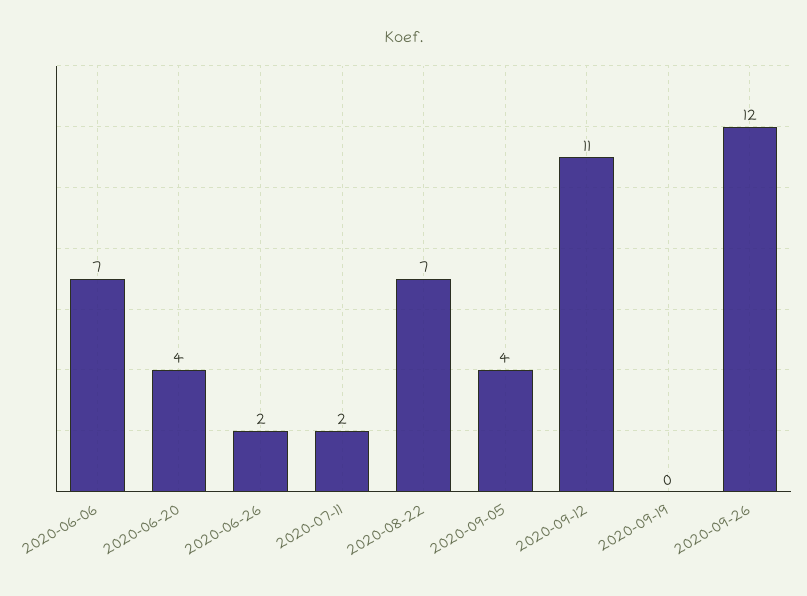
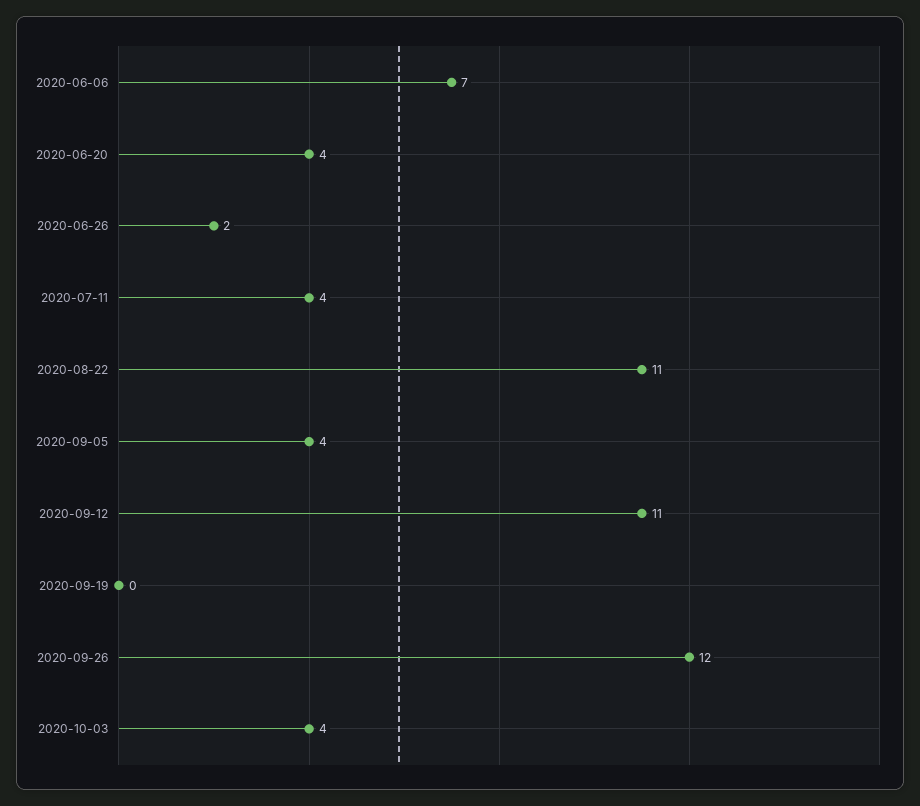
2020-07-11: 2 -> 4
2020-08-22: 7 -> 11
2020-10-03: none -> 4

